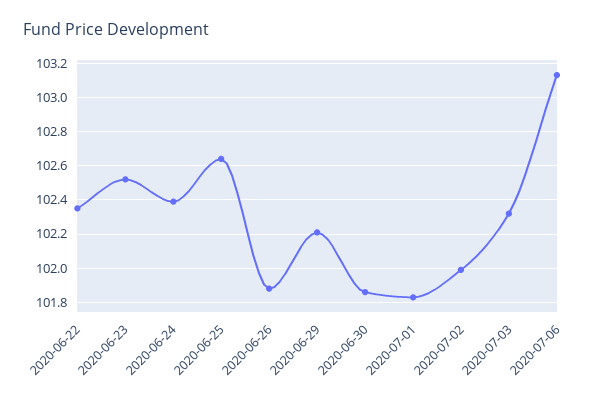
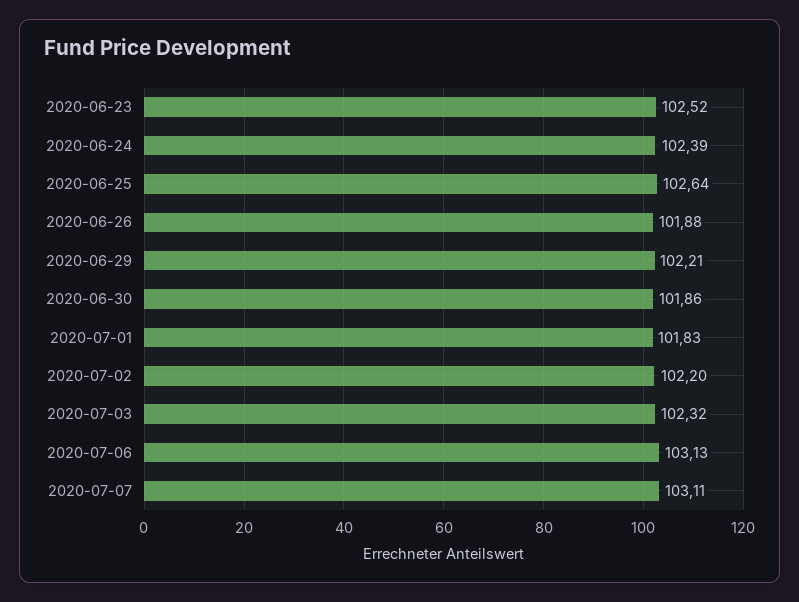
2020-06-22: 102.35 -> none
2020-07-02: 102 -> 102.2
2020-07-07: none -> 103.11

